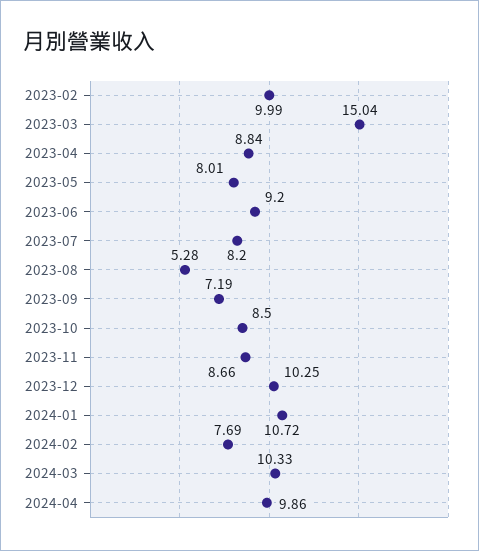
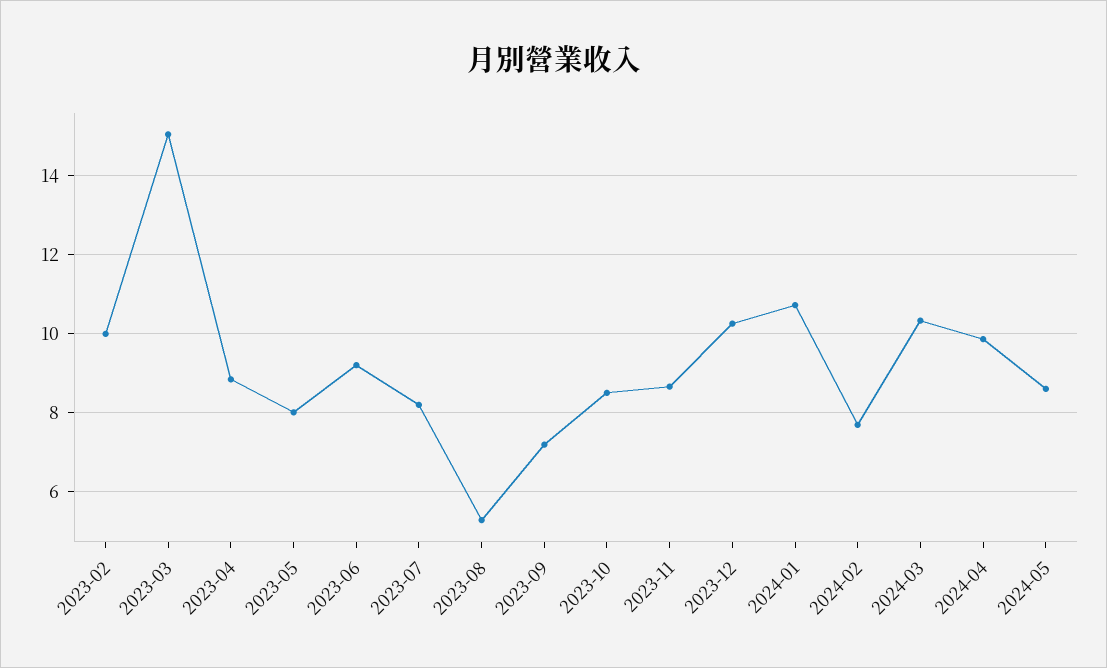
2024-05: none -> 8.6

